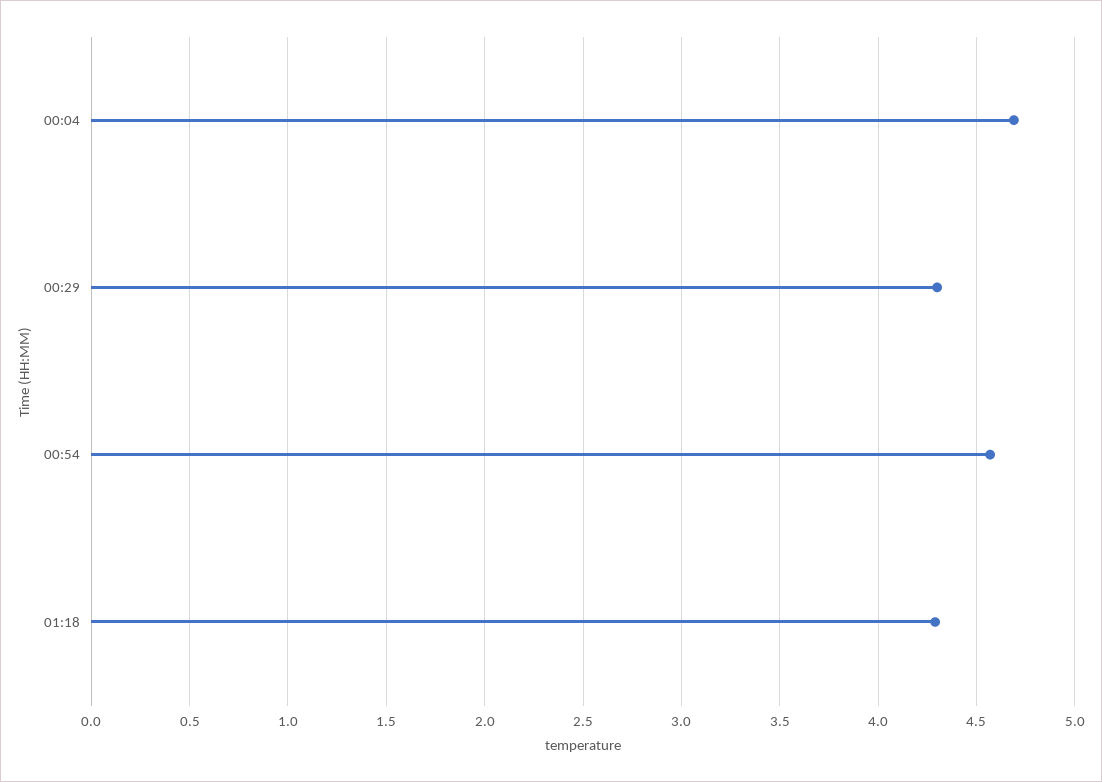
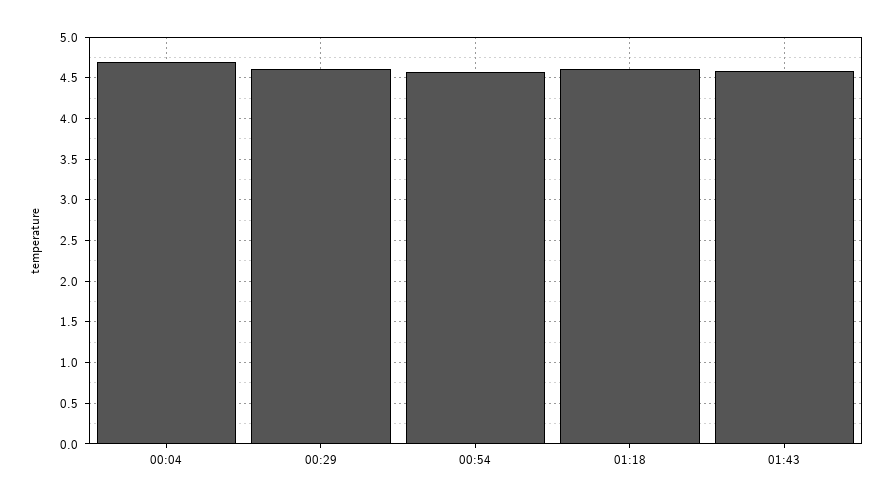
00:29: 4.3 -> 4.6
01:18: 4.3 -> 4.6
01:43: none -> 4.6

